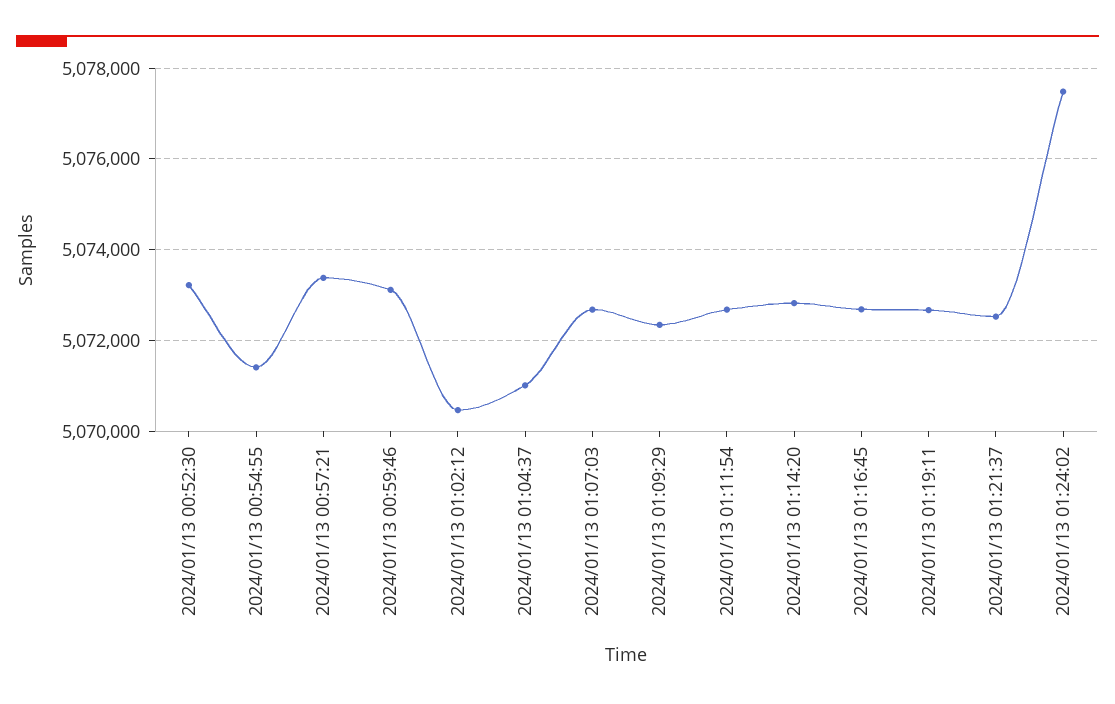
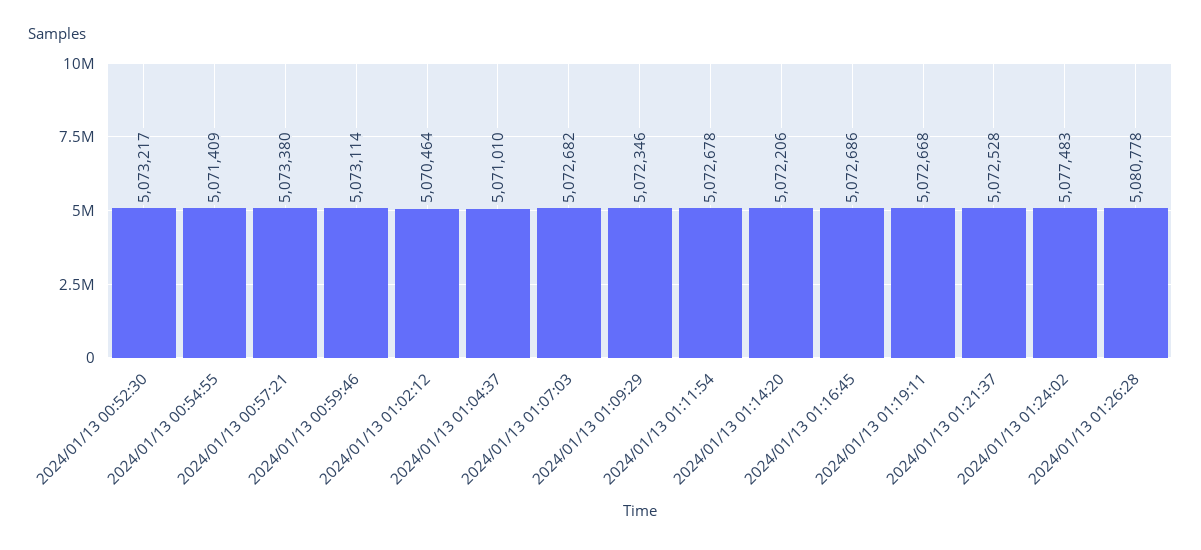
2024/01/13 01:14:20: 5072800 -> 5072206
2024/01/13 01:26:28: none -> 5080778

